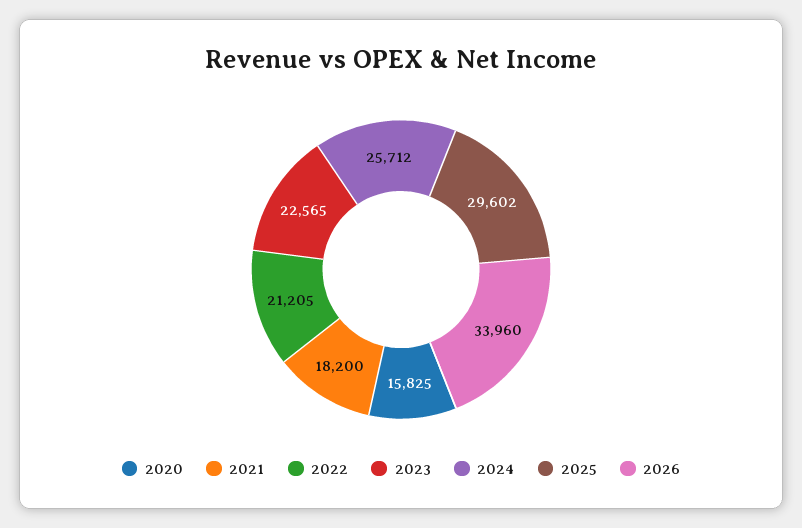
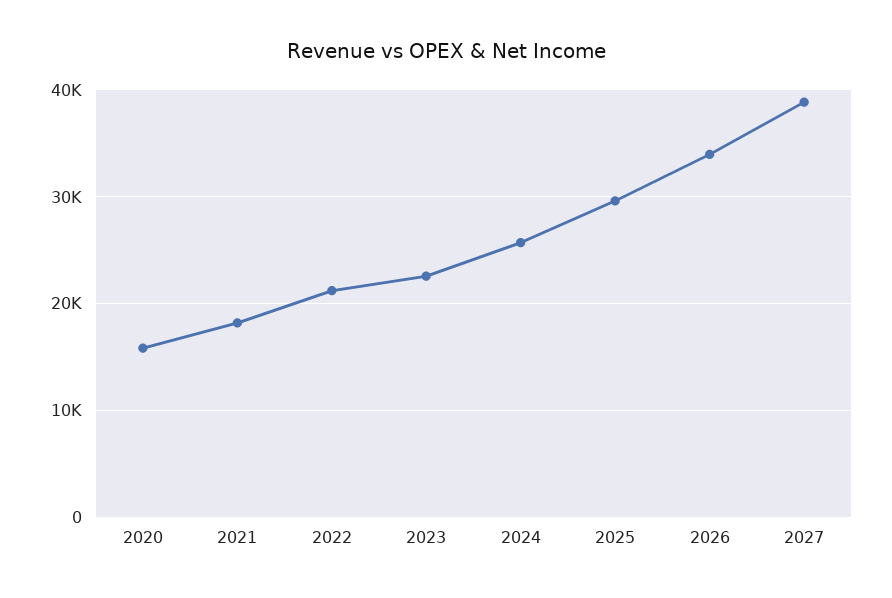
2027: none -> 39000

